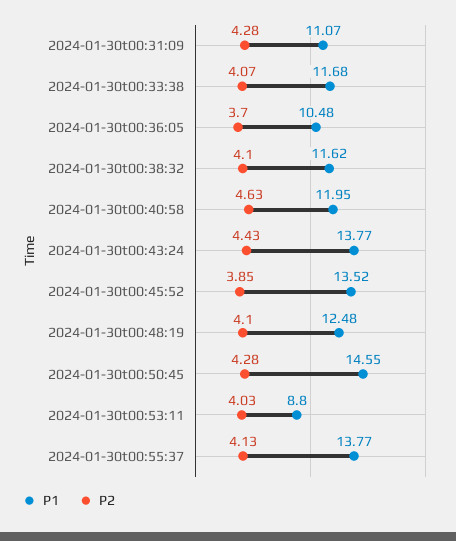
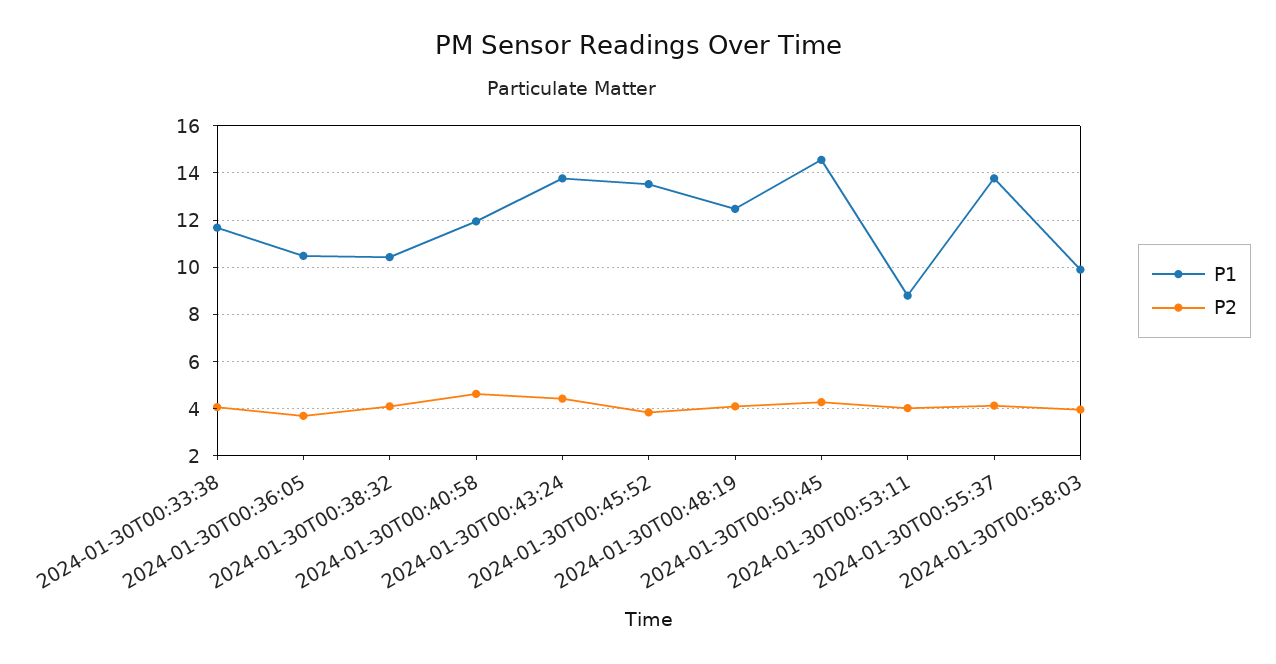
P1, 2024-01-30t00:31:09: 11.07 -> none
P2, 2024-01-30t00:31:09: 4.28 -> none
P1, 2024-01-30t00:38:32: 11.62 -> 10.5
P1, 2024-01-30T00:58:03: none -> 10
P2, 2024-01-30T00:58:03: none -> 4

